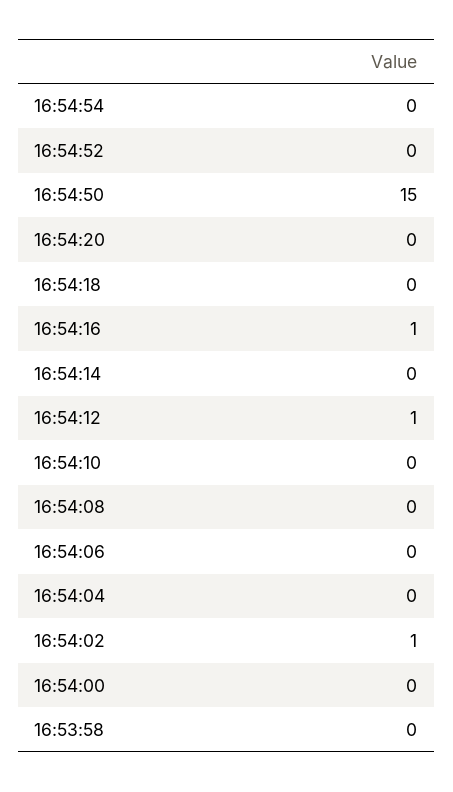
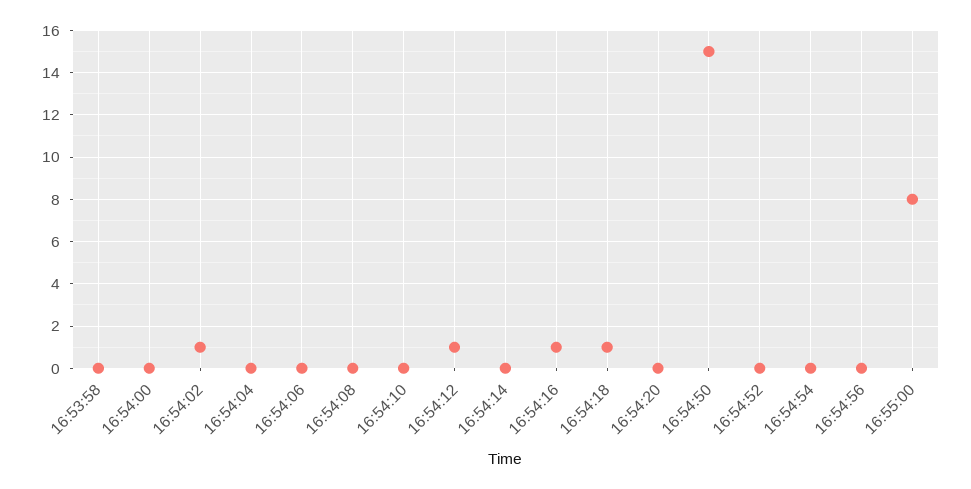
16:54:18: 0 -> 1
16:54:56: none -> 0
16:55:00: none -> 8

